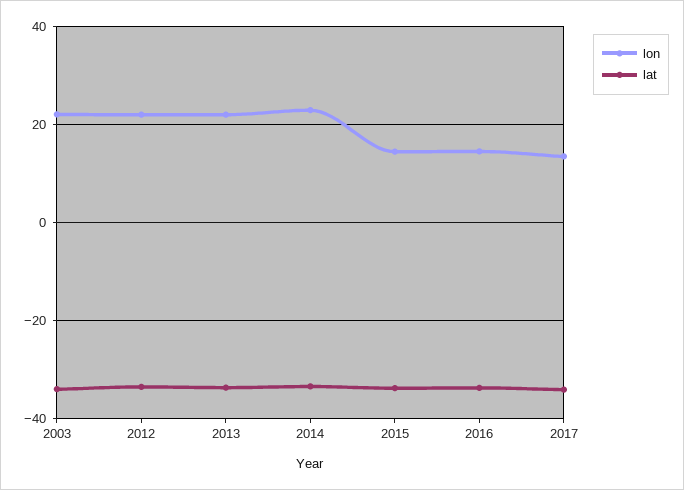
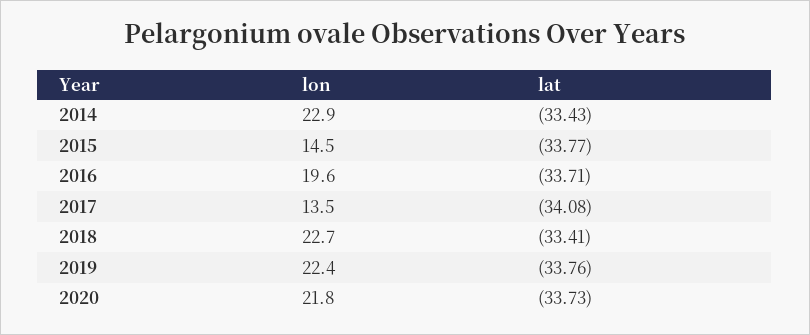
lon, 2003: 22 -> none
lat, 2003: -34 -> none
lon, 2012: 22 -> none
lat, 2012: -34 -> none
lon, 2013: 22 -> none
lat, 2013: -34 -> none
lon, 2016: 14 -> 19.6
lon, 2018: none -> 22.7
lat, 2018: none -> -33.41
lon, 2019: none -> 22.4
lat, 2019: none -> -33.76
lon, 2020: none -> 21.8
lat, 2020: none -> -33.73

